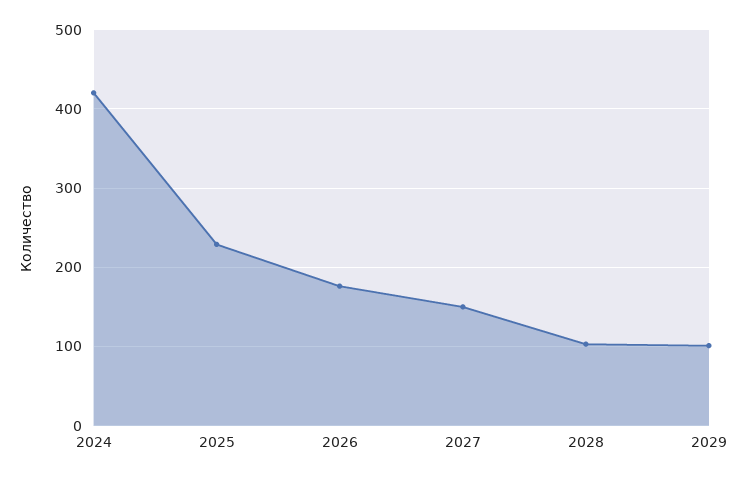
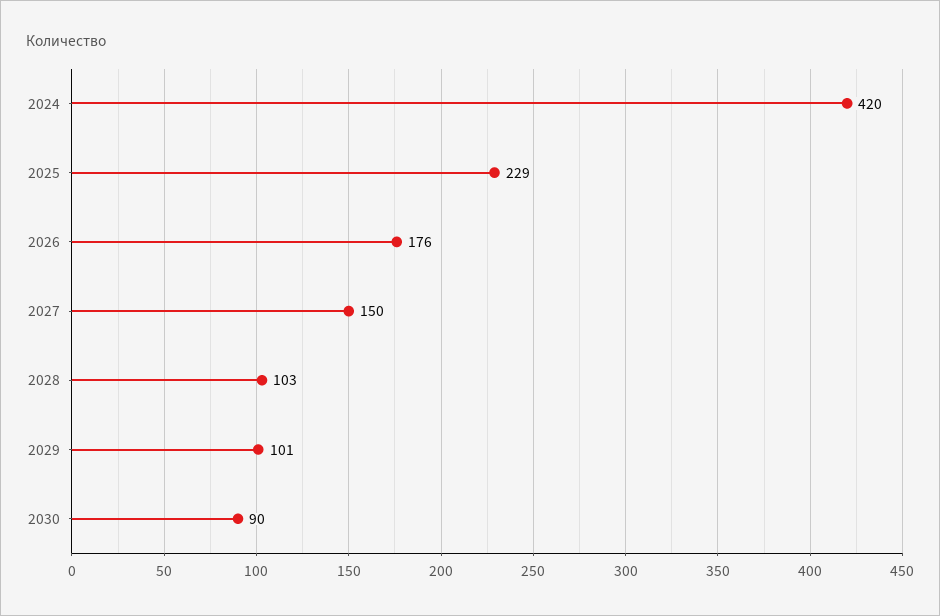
2030: none -> 90

